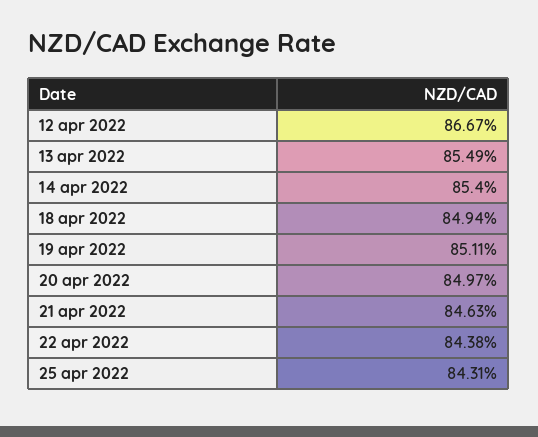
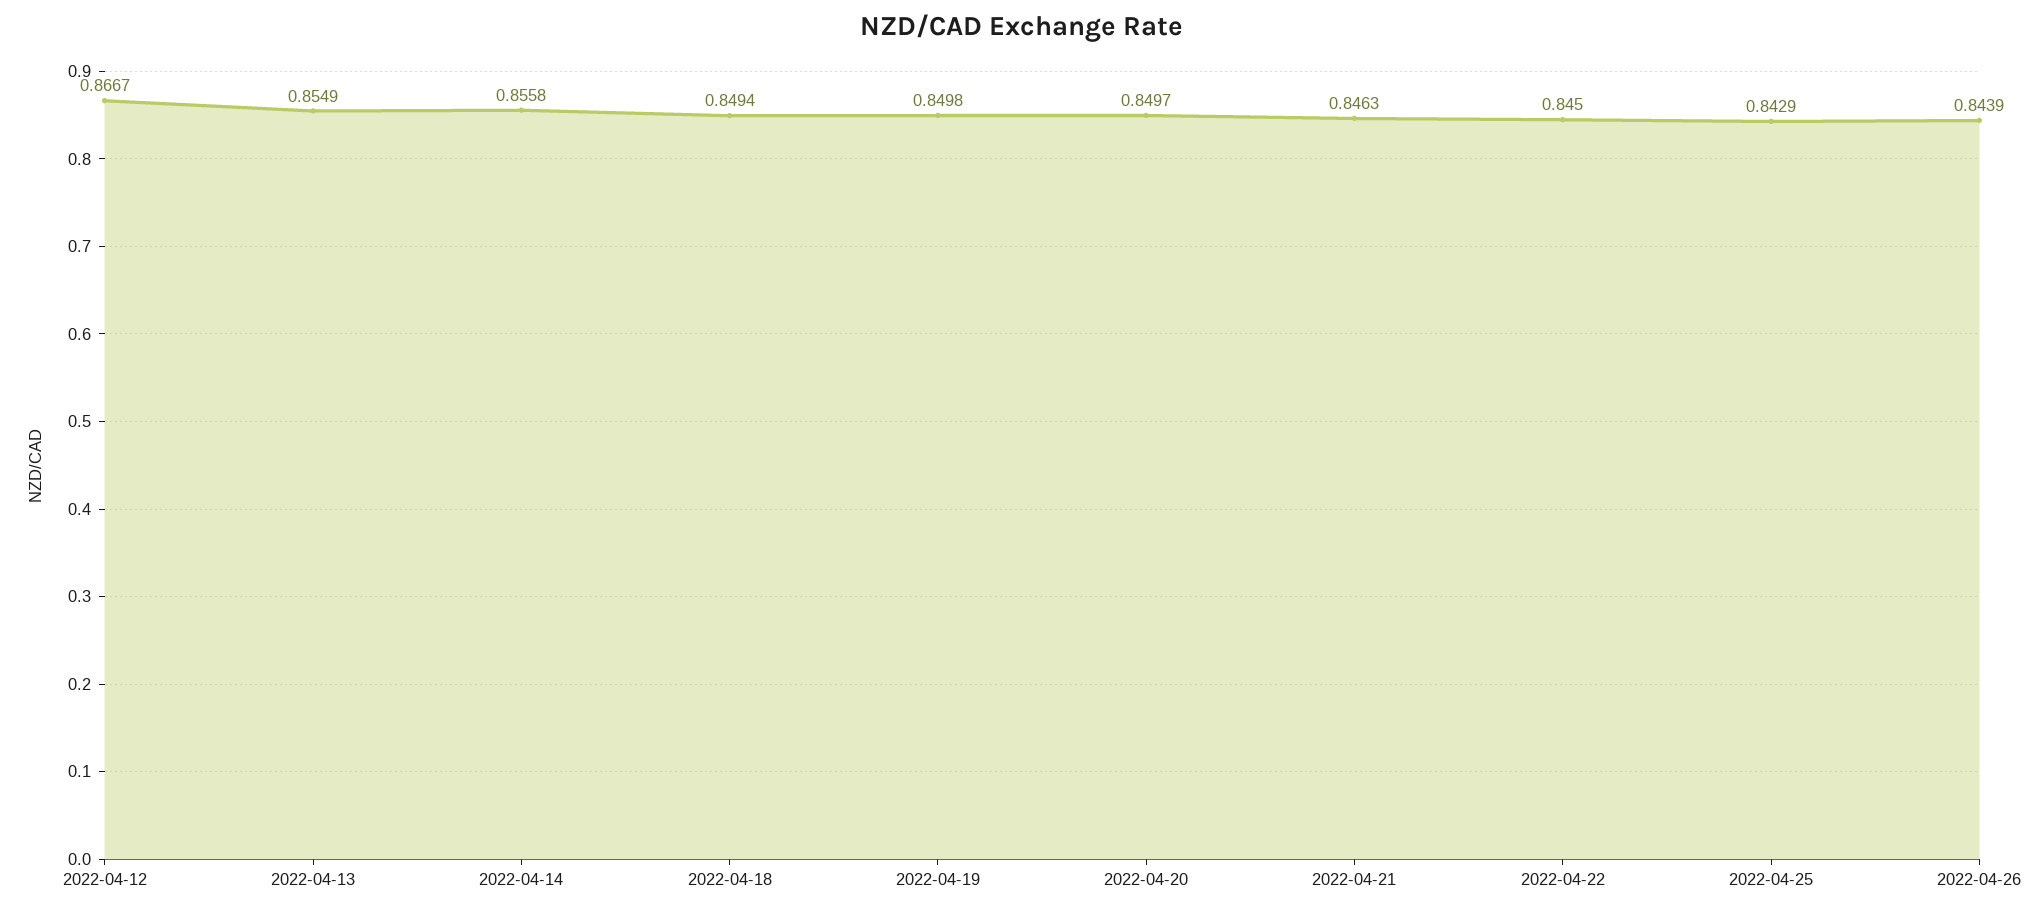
14 apr 2022: 0.854 -> 0.8558
19 apr 2022: 0.8511 -> 0.8498
22 apr 2022: 0.8438 -> 0.845
25 apr 2022: 0.8431 -> 0.8429
2022-04-26: none -> 0.8439

